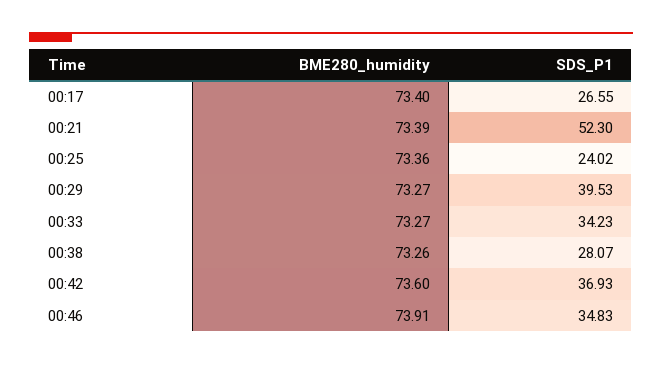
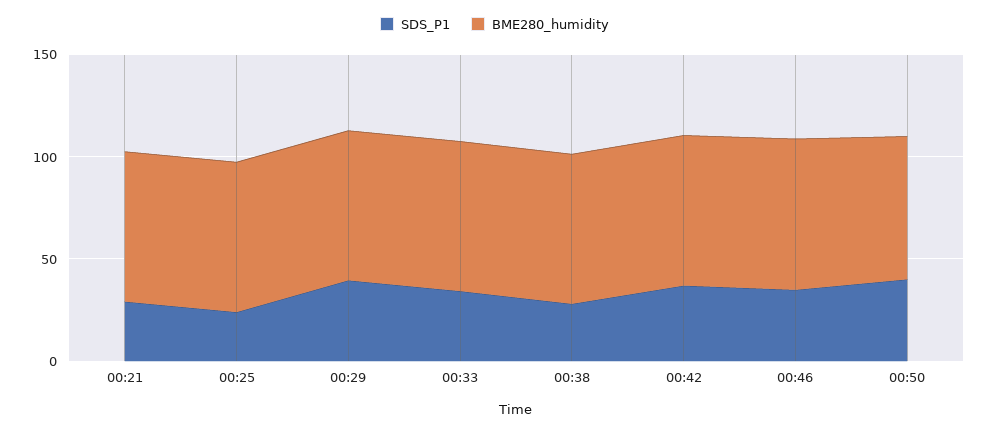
BME280_humidity, 00:17: 73.4 -> none
SDS_P1, 00:17: 26.55 -> none
SDS_P1, 00:21: 52.3 -> 30
SDS_P1, 00:50: none -> 40
BME280_humidity, 00:50: none -> 70

